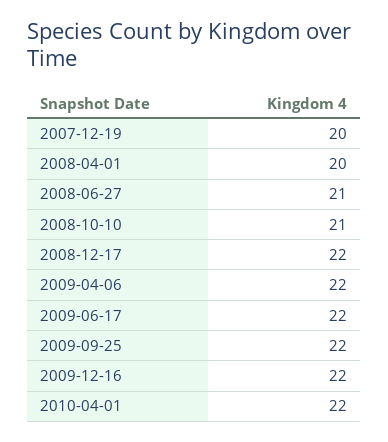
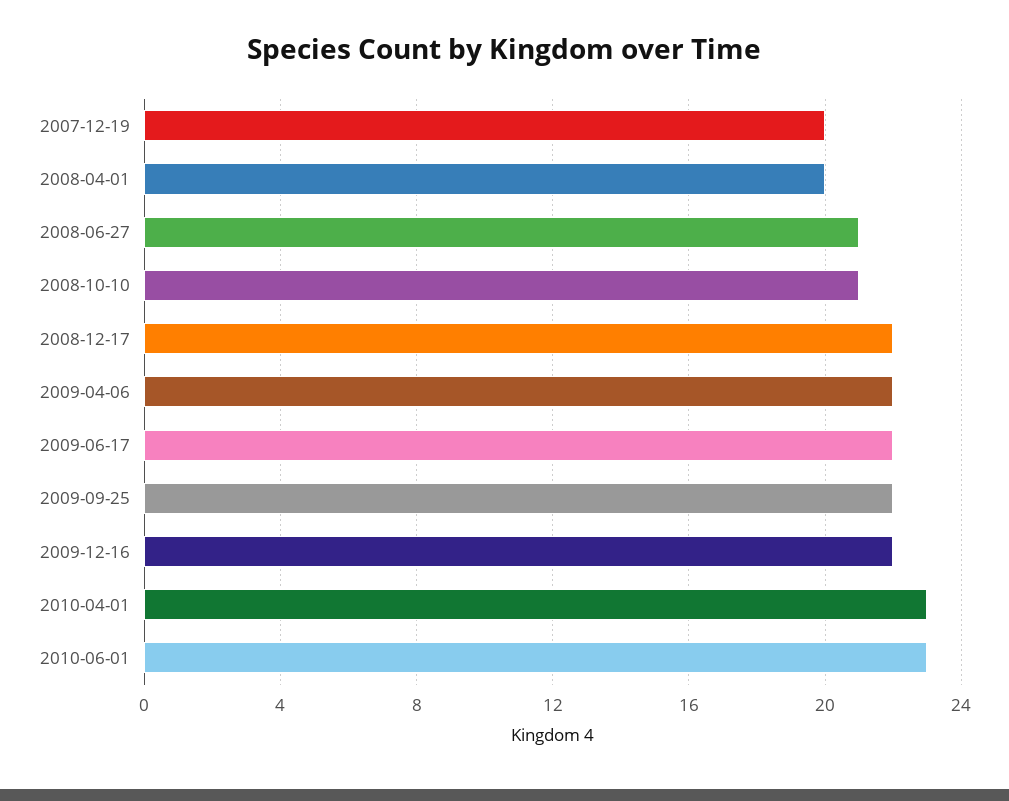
2010-04-01: 22 -> 23
2010-06-01: none -> 23

